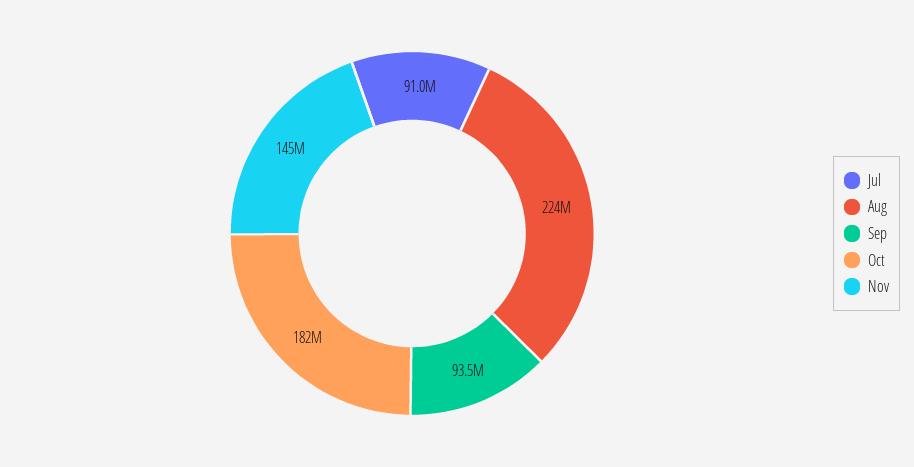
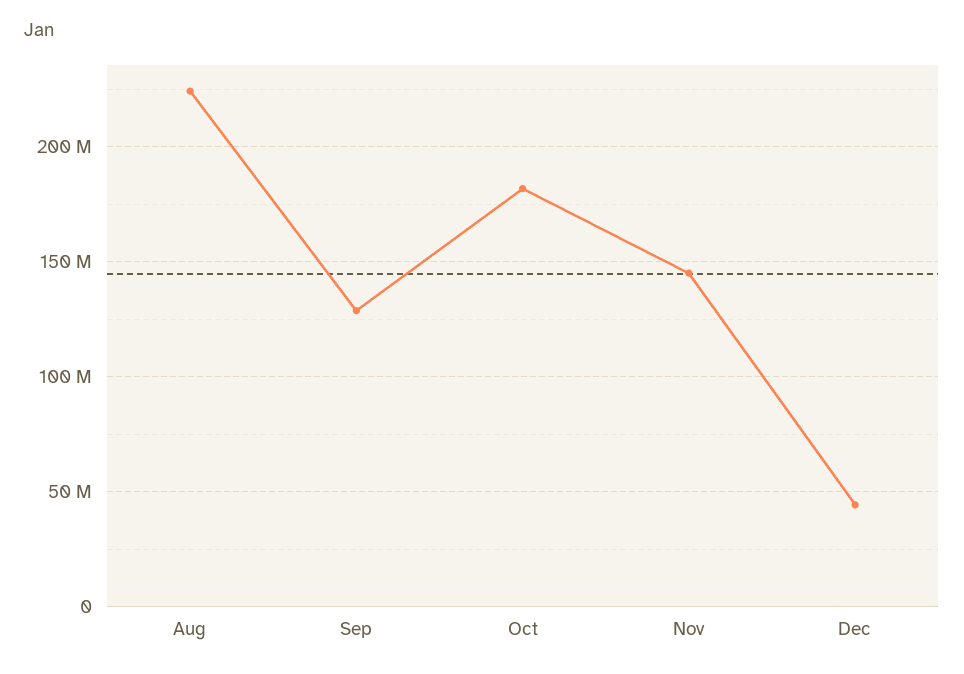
Jul: 91000000 -> none
Sep: 93500000 -> 130000000
Dec: none -> 45000000

